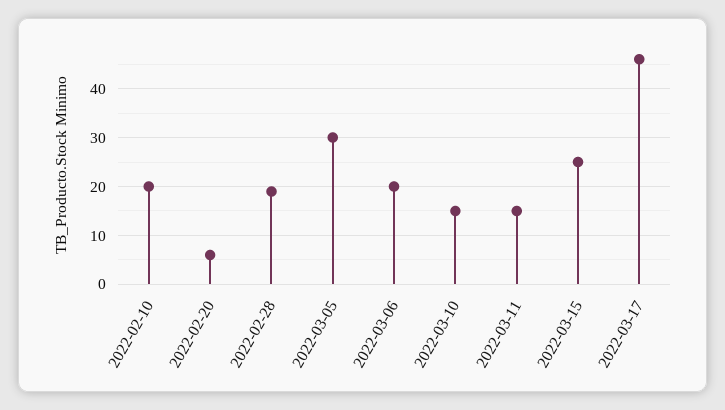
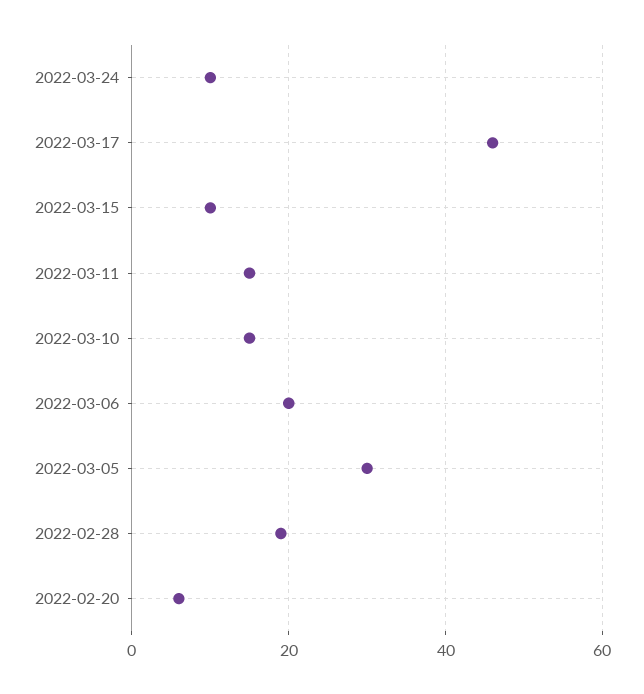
2022-02-10: 20 -> none
2022-03-15: 25 -> 10
2022-03-24: none -> 10

